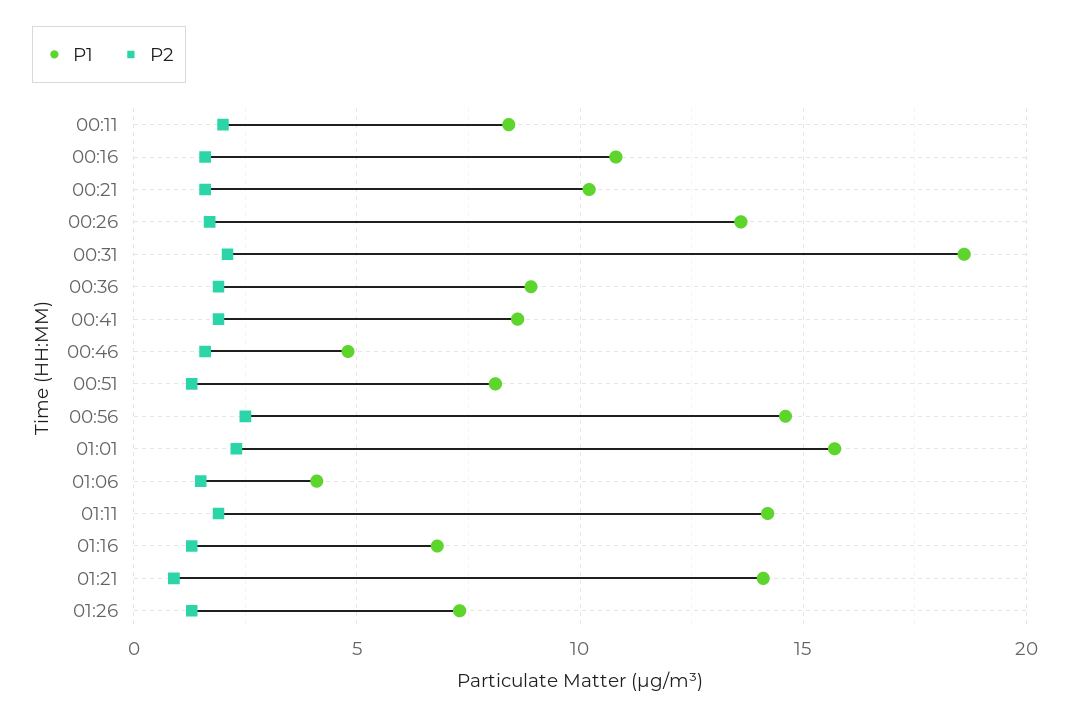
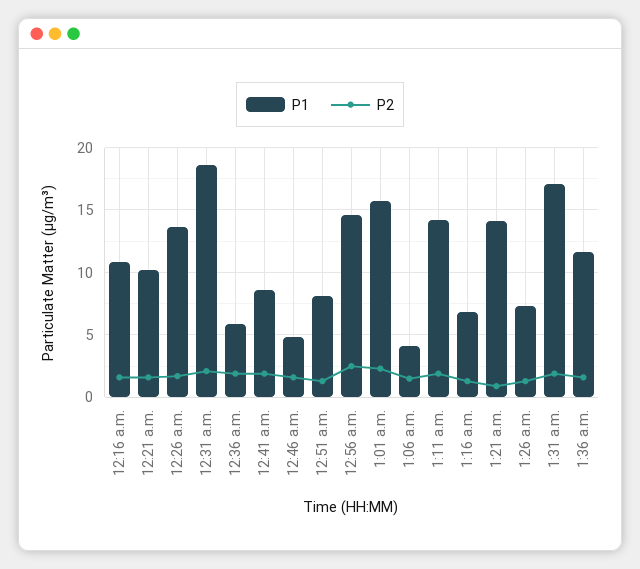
P1, 00:11: 8.5 -> none
P2, 00:11: 2 -> none
P1, 00:36: 9 -> 6
P1, 1:31 a.m.: none -> 17
P2, 1:31 a.m.: none -> 2
P1, 1:36 a.m.: none -> 11.5
P2, 1:36 a.m.: none -> 1.5

